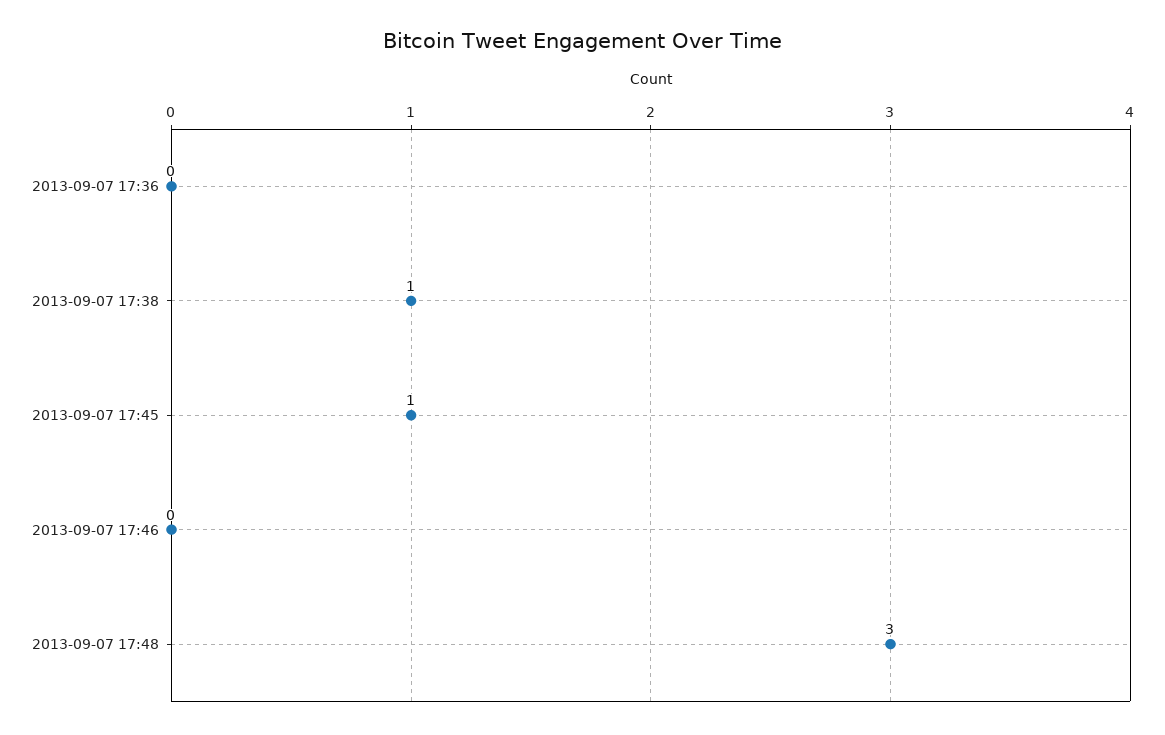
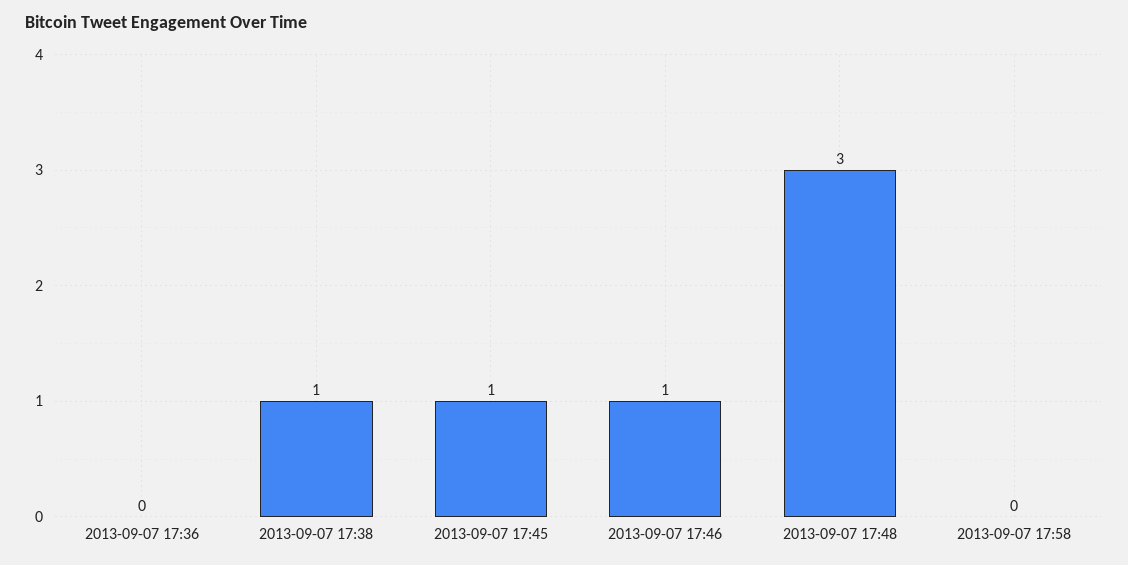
2013-09-07 17:46: 0 -> 1
2013-09-07 17:58: none -> 0

